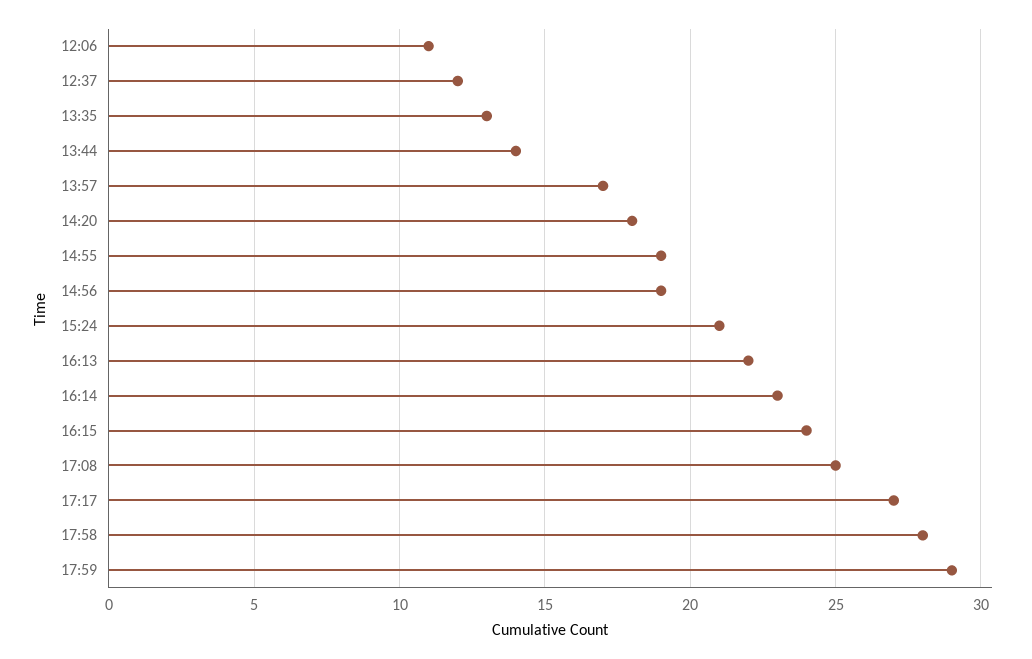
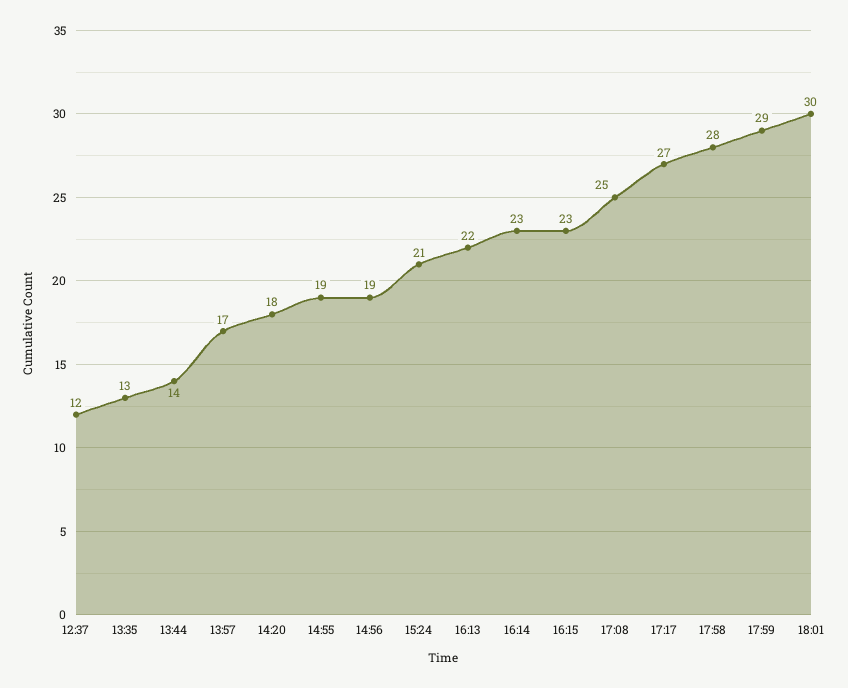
12:06: 11 -> none
16:15: 24 -> 23
18:01: none -> 30

